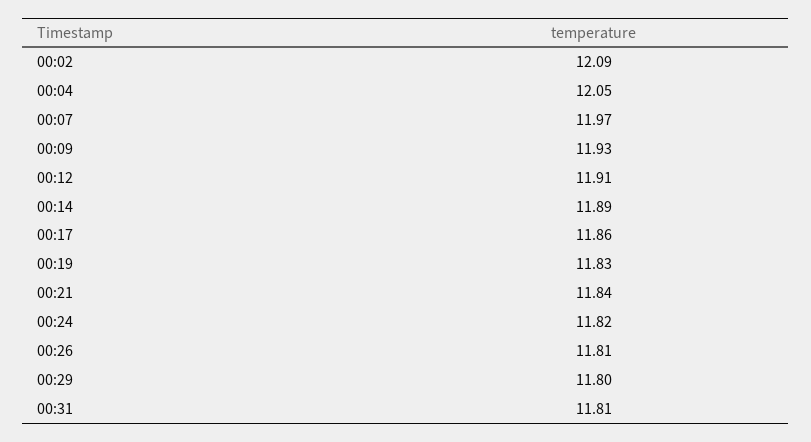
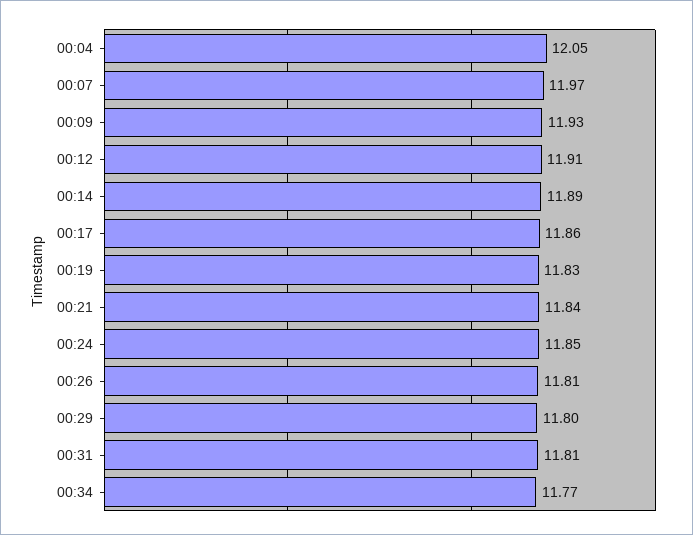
00:02: 12.09 -> none
00:24: 11.82 -> 11.85
00:34: none -> 11.77

